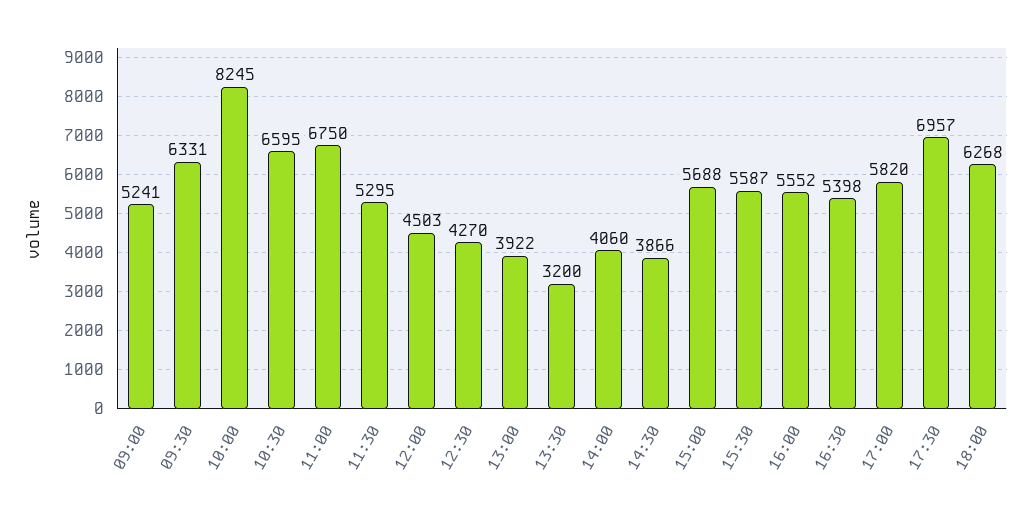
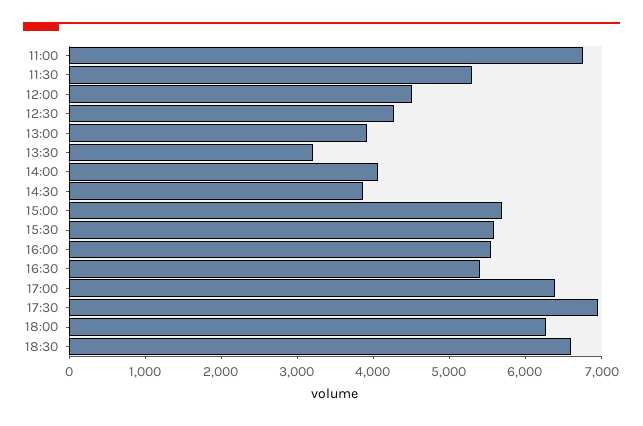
09:00: 5241 -> none
09:30: 6331 -> none
10:00: 8245 -> none
10:30: 6595 -> none
17:00: 5820 -> 6400
18:30: none -> 6600

